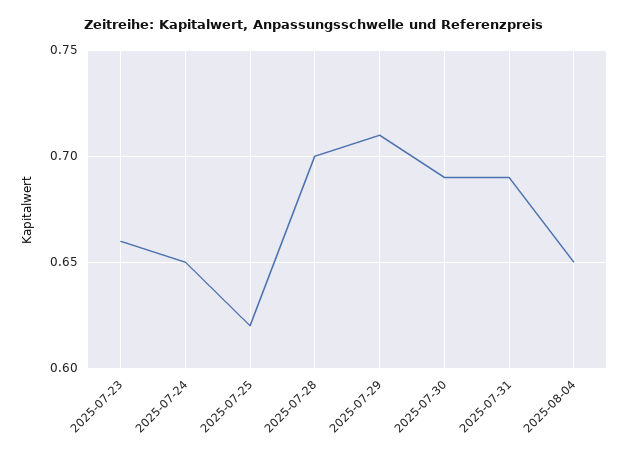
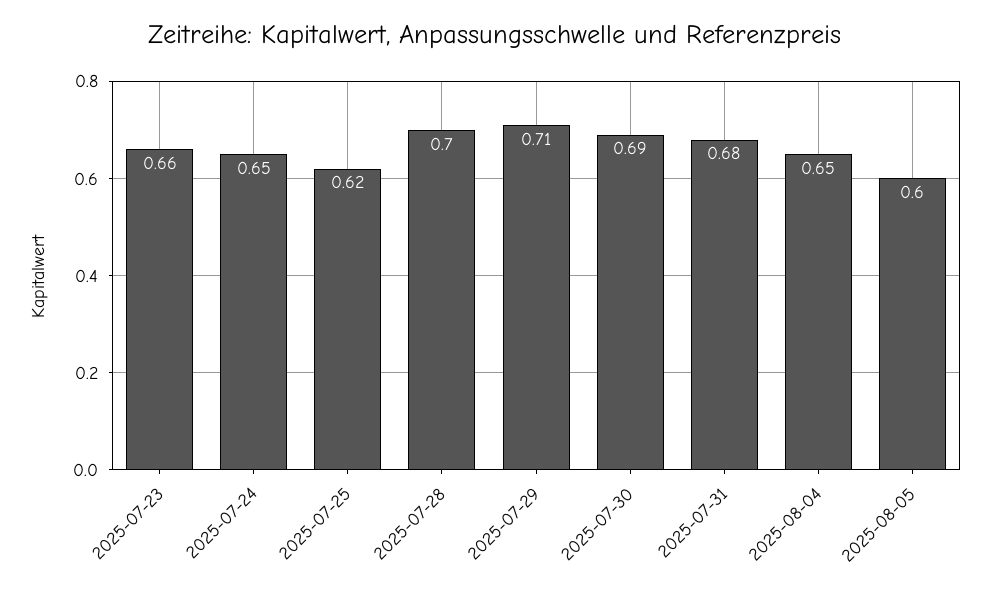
2025-07-31: 0.69 -> 0.68
2025-08-05: none -> 0.6

